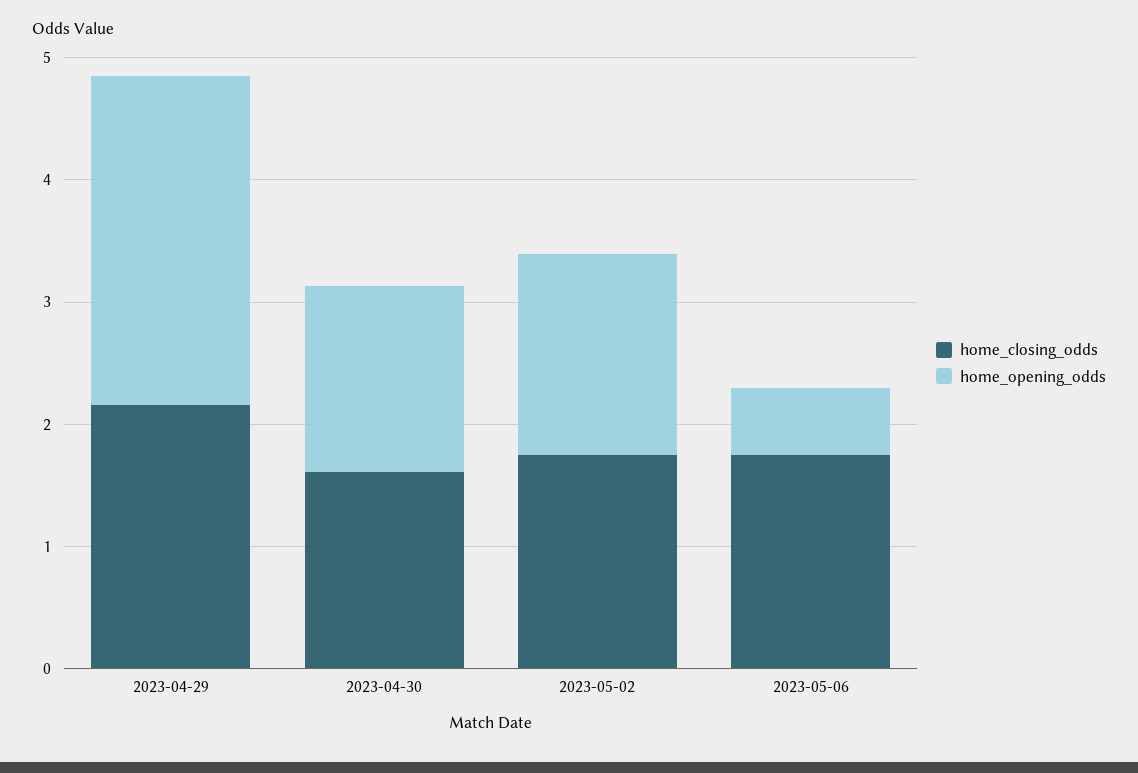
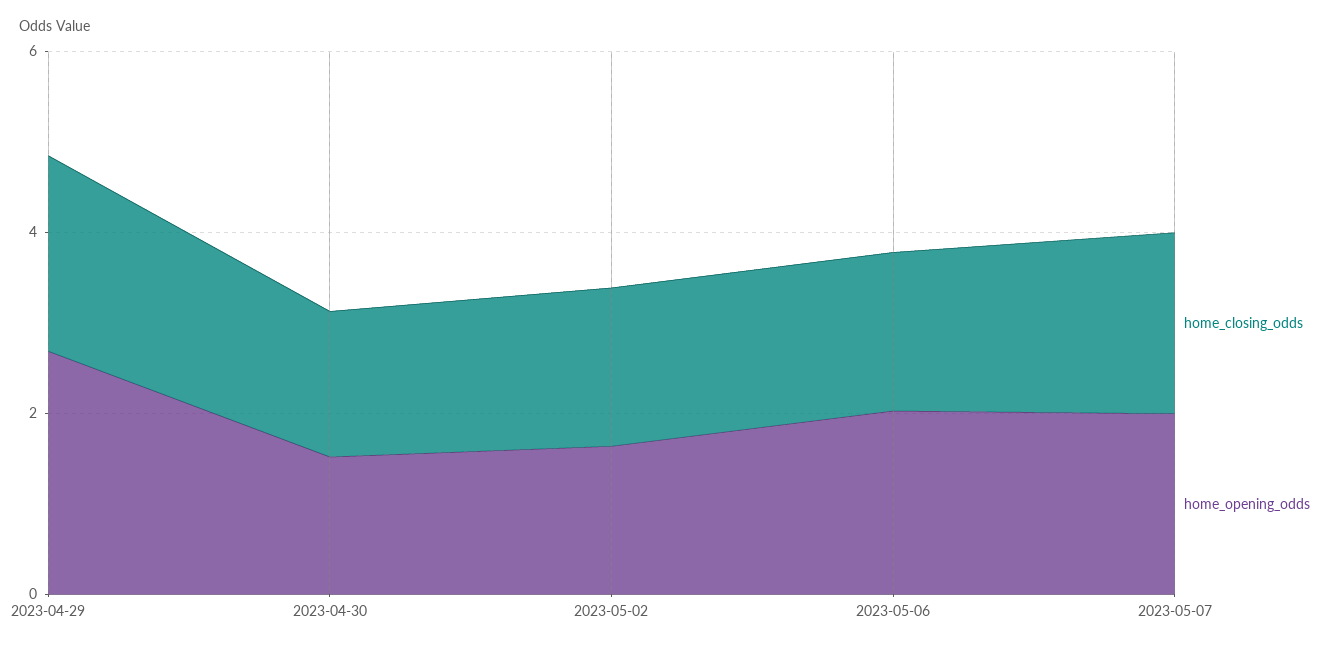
home_opening_odds, 2023-05-06: 0.6 -> 2
home_closing_odds, 2023-05-07: none -> 2
home_opening_odds, 2023-05-07: none -> 2

